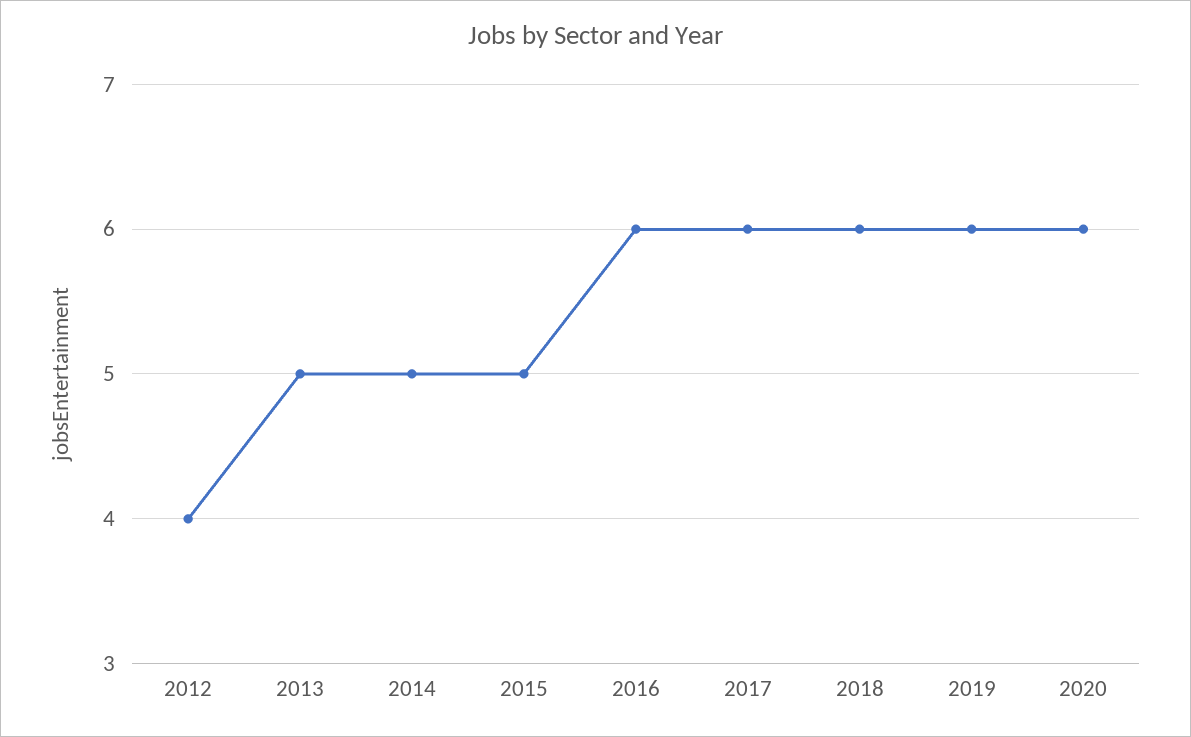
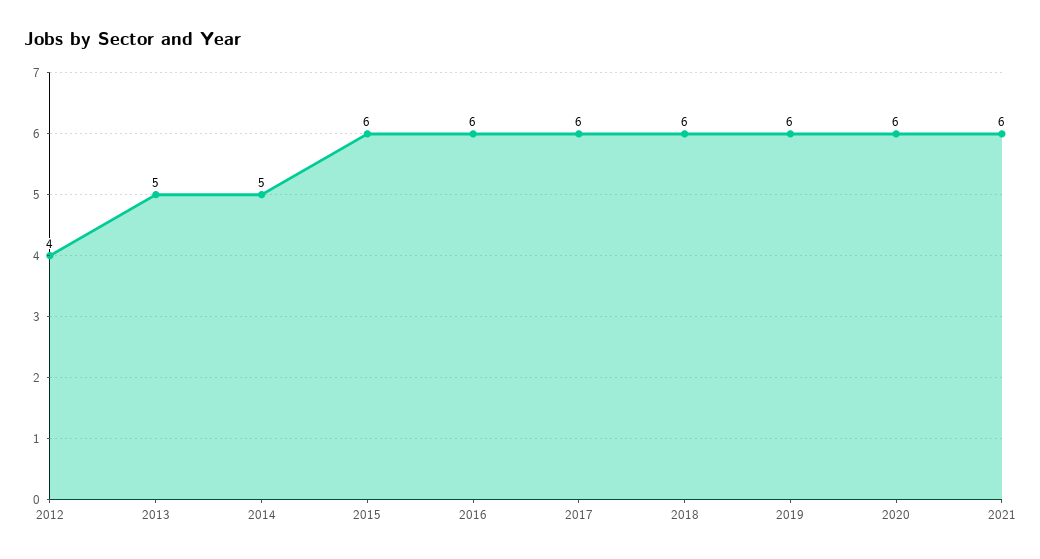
2015: 5 -> 6
2021: none -> 6

